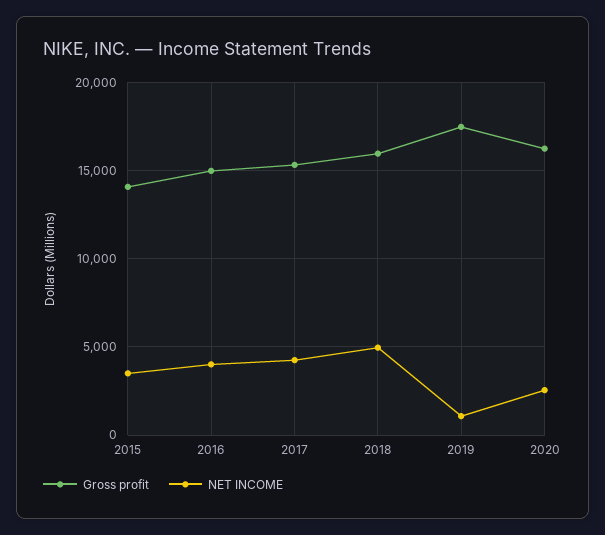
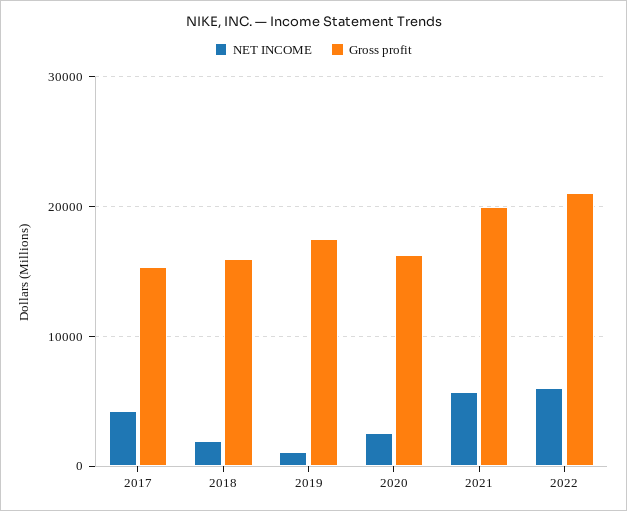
Gross profit, 2015: 14000 -> none
NET INCOME, 2015: 3500 -> none
Gross profit, 2016: 15000 -> none
NET INCOME, 2016: 4000 -> none
NET INCOME, 2018: 5000 -> 2000
NET INCOME, 2021: none -> 6000
Gross profit, 2021: none -> 20000
NET INCOME, 2022: none -> 6000
Gross profit, 2022: none -> 21000

